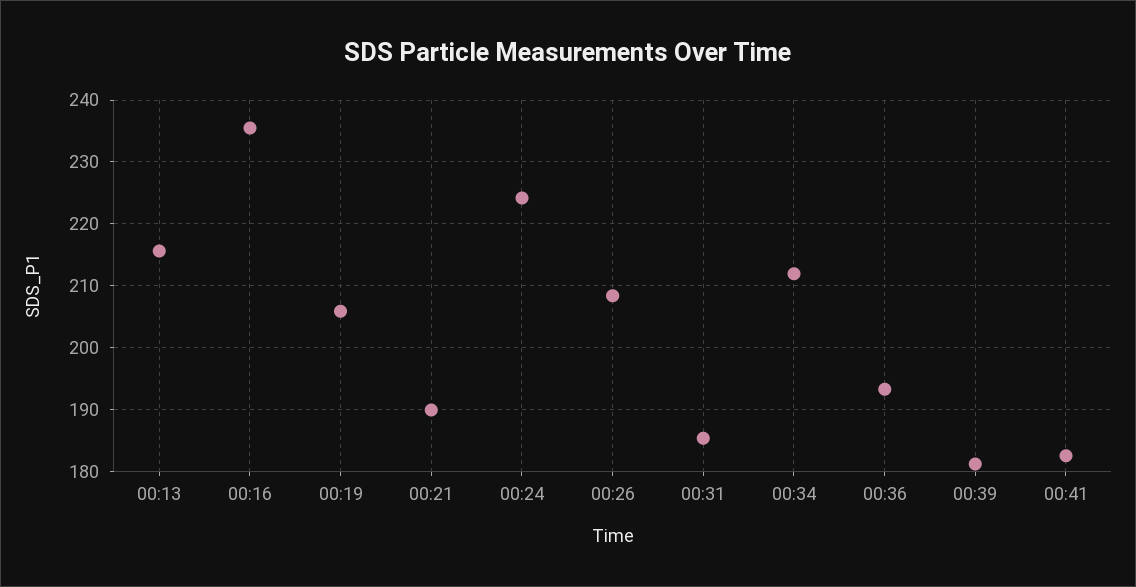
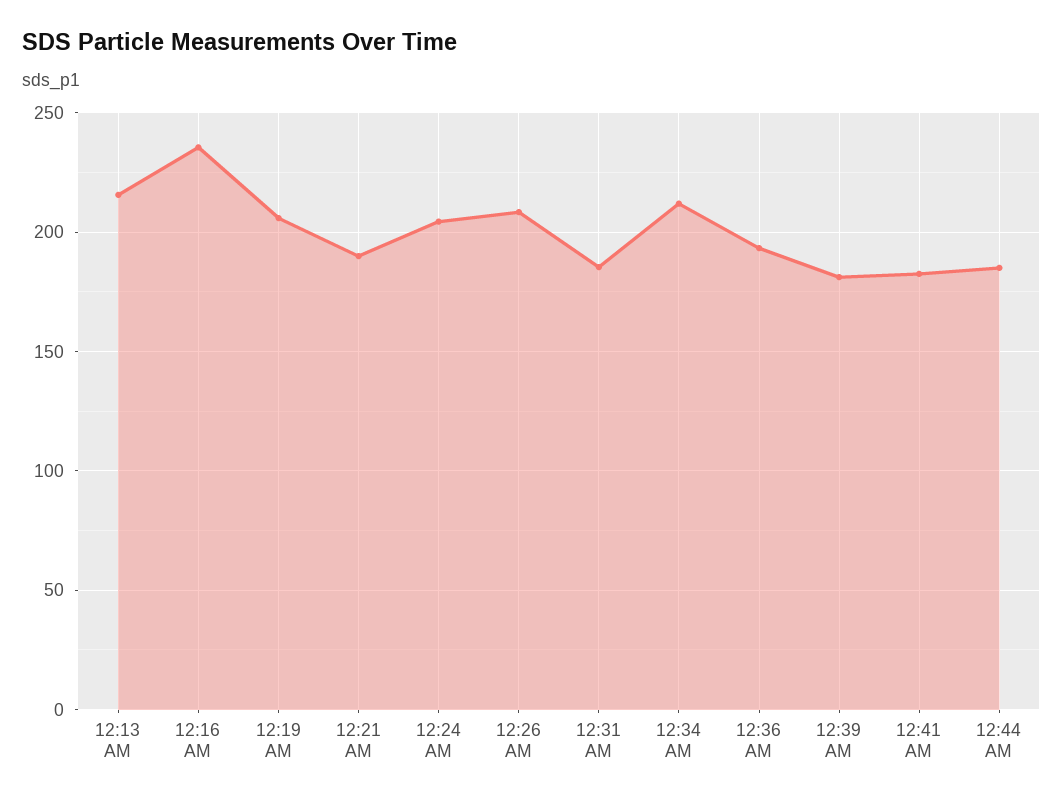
00:24: 224 -> 205
12:44 AM: none -> 185

